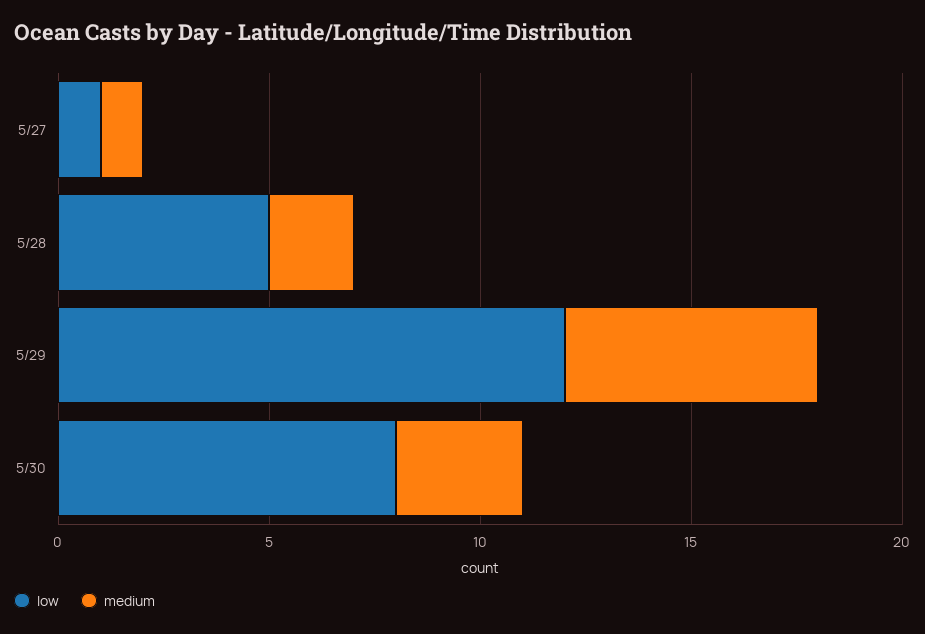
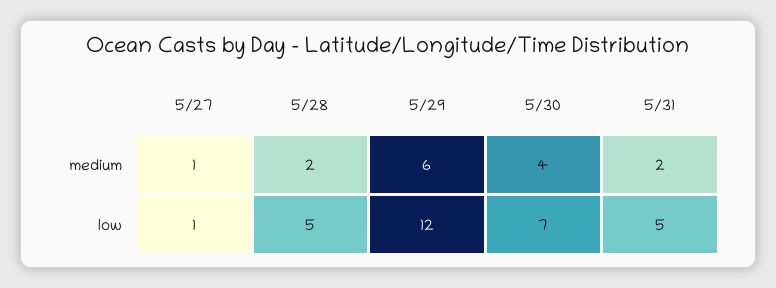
low, 5/30: 8 -> 7
medium, 5/30: 3 -> 4
medium, 5/31: none -> 2
low, 5/31: none -> 5

